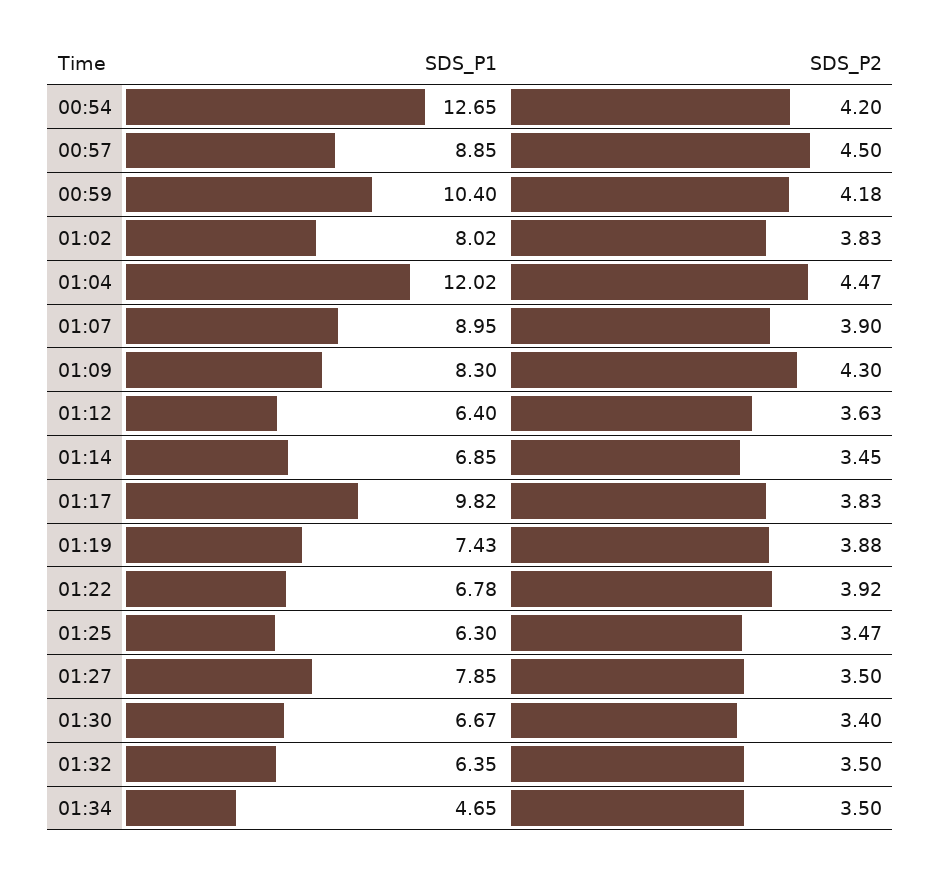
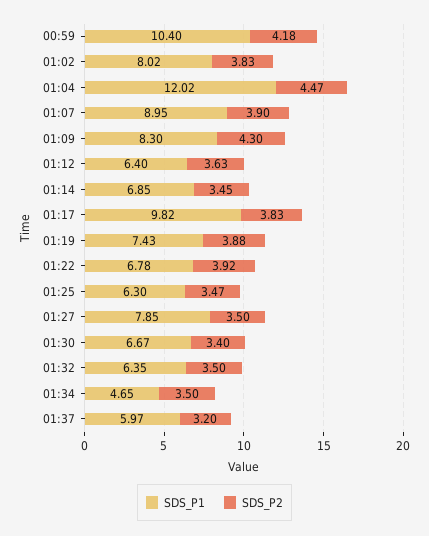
SDS_P1, 00:54: 12.65 -> none
SDS_P2, 00:54: 4.2 -> none
SDS_P1, 00:57: 8.85 -> none
SDS_P2, 00:57: 4.5 -> none
SDS_P1, 01:37: none -> 5.97
SDS_P2, 01:37: none -> 3.2

